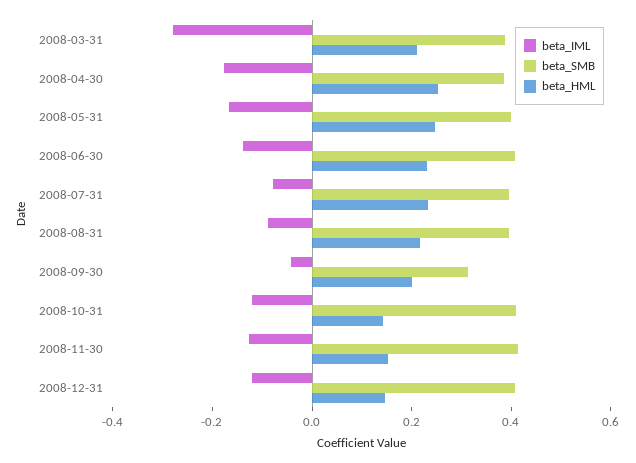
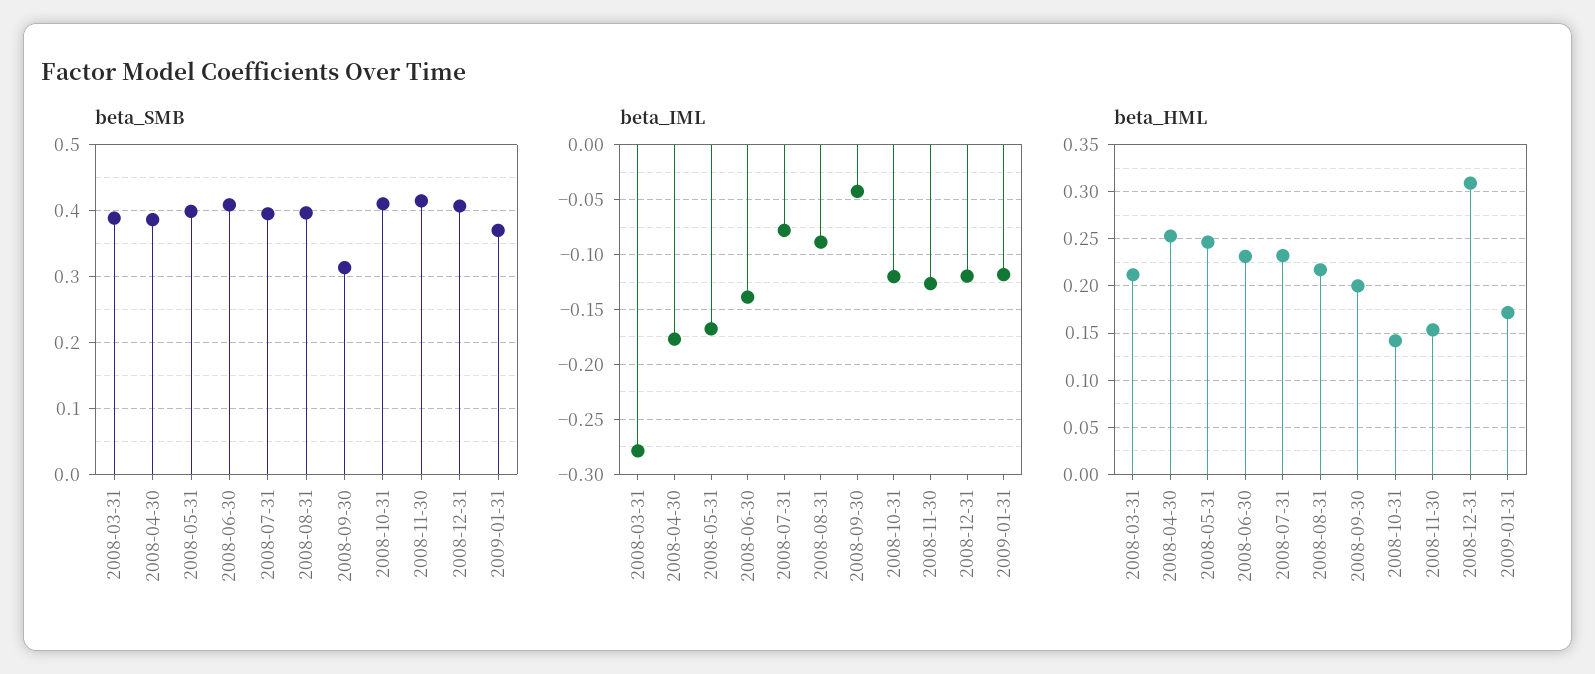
beta_HML, 2008-12-31: 0.15 -> 0.31
beta_SMB, 2009-01-31: none -> 0.37
beta_IML, 2009-01-31: none -> -0.12
beta_HML, 2009-01-31: none -> 0.17

